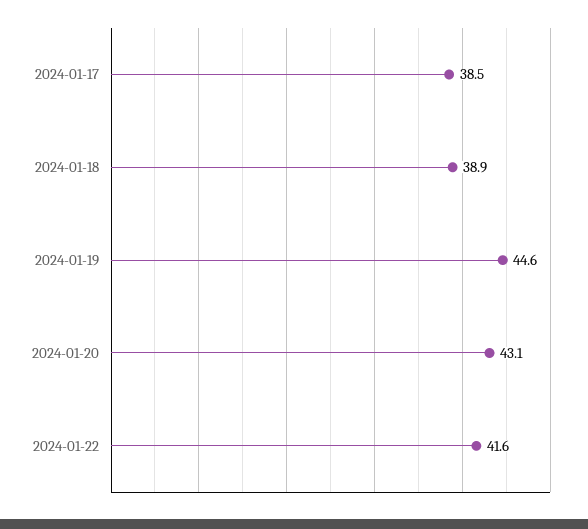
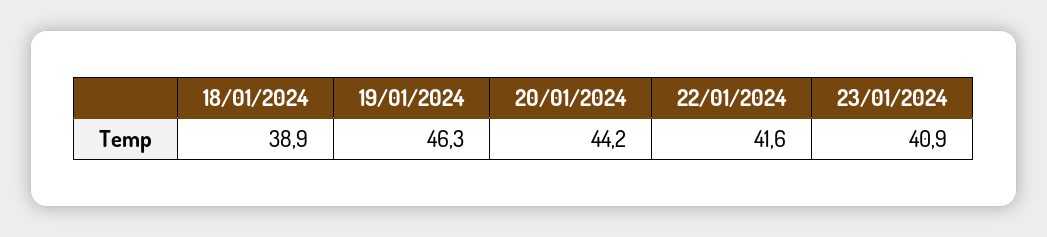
2024-01-17: 38.5 -> none
2024-01-19: 44.6 -> 46.3
2024-01-20: 43.1 -> 44.2
23/01/2024: none -> 40.9

